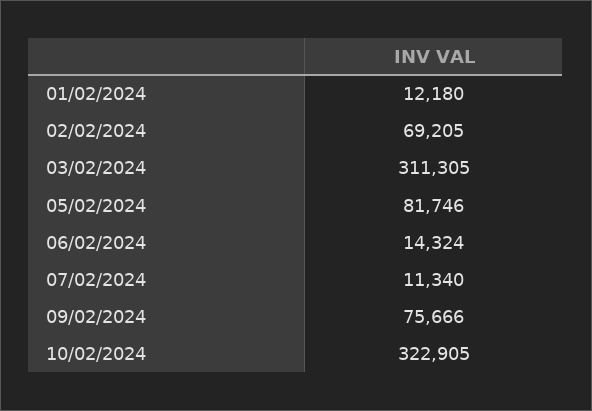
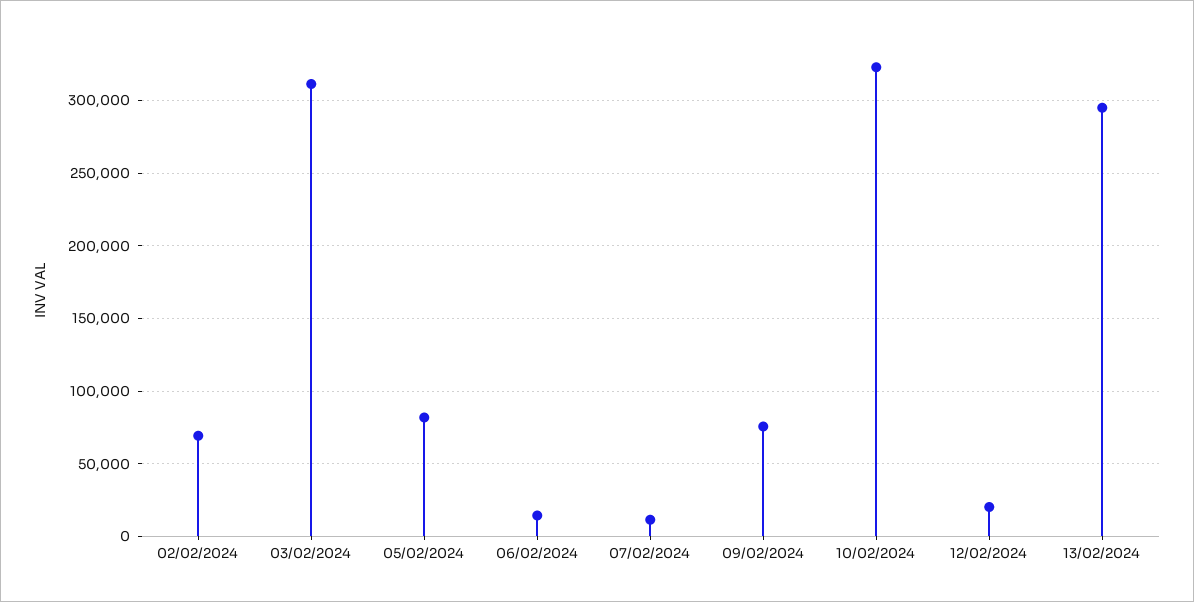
01/02/2024: 12180 -> none
12/02/2024: none -> 20000
13/02/2024: none -> 295000

